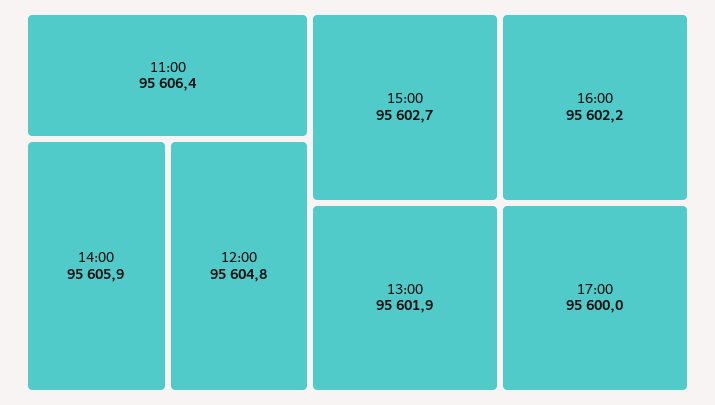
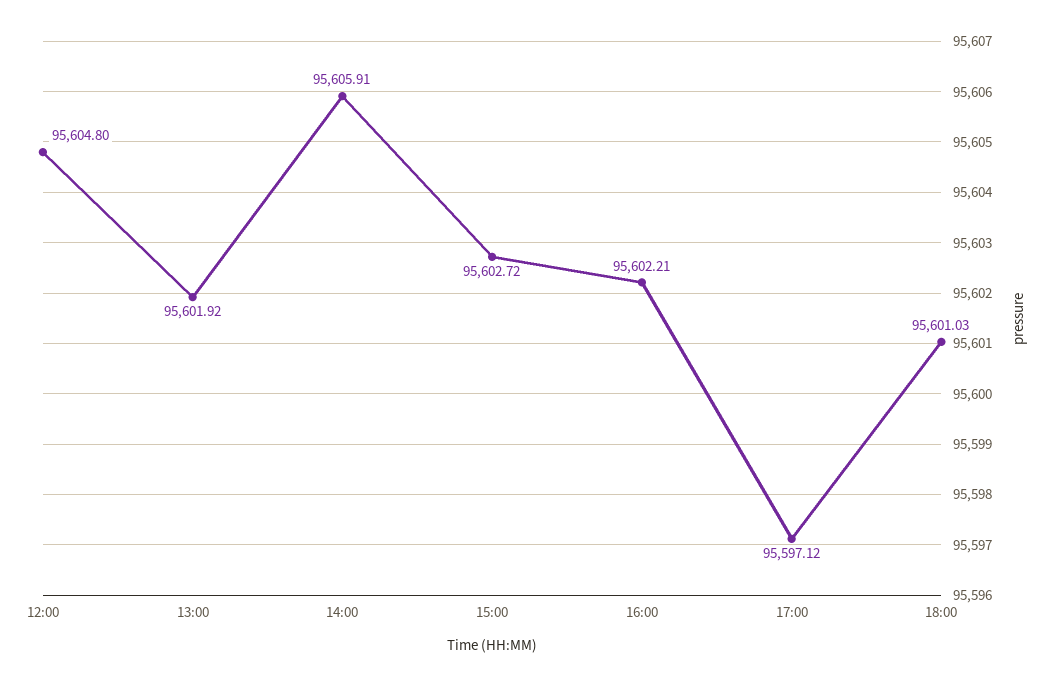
11:00: 95606.4 -> none
17:00: 95600 -> 95597.12
18:00: none -> 95601.03

